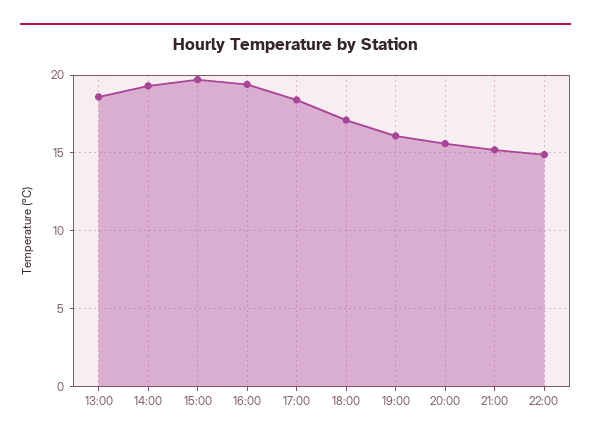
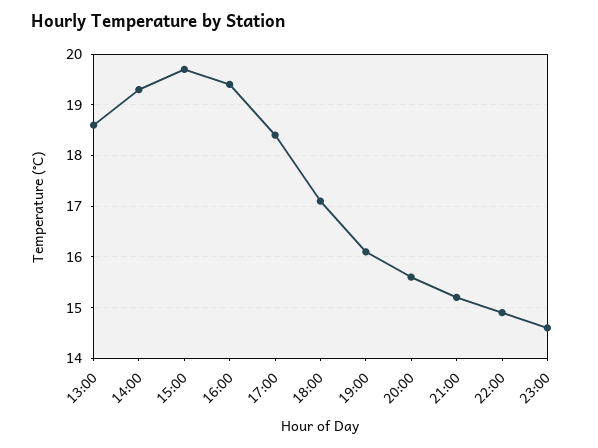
23:00: none -> 14.5

